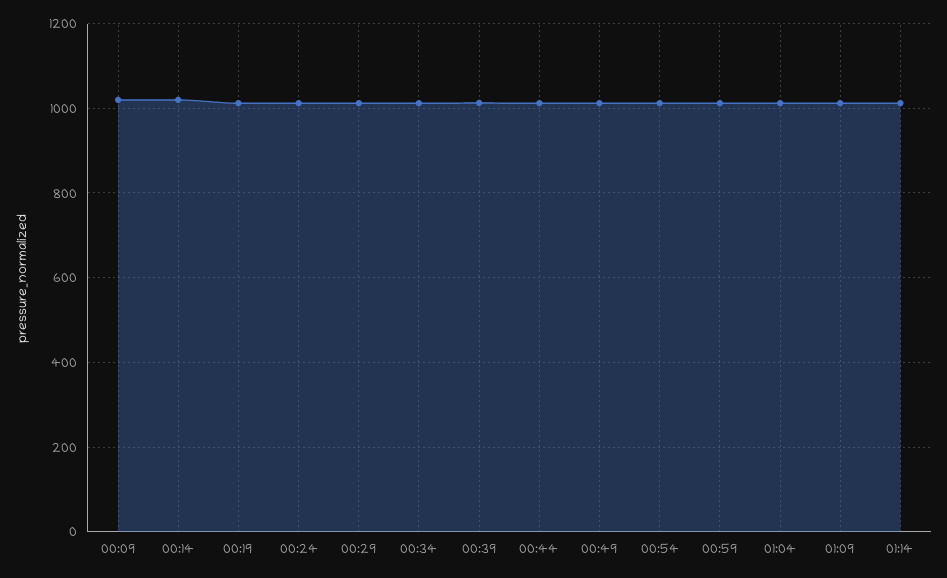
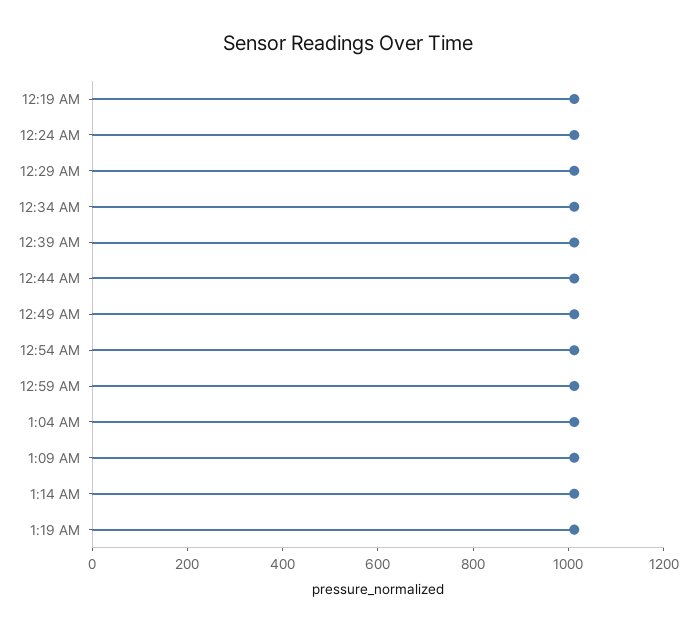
00:09: 1020 -> none
00:14: 1020 -> none
1:19 AM: none -> 1000

